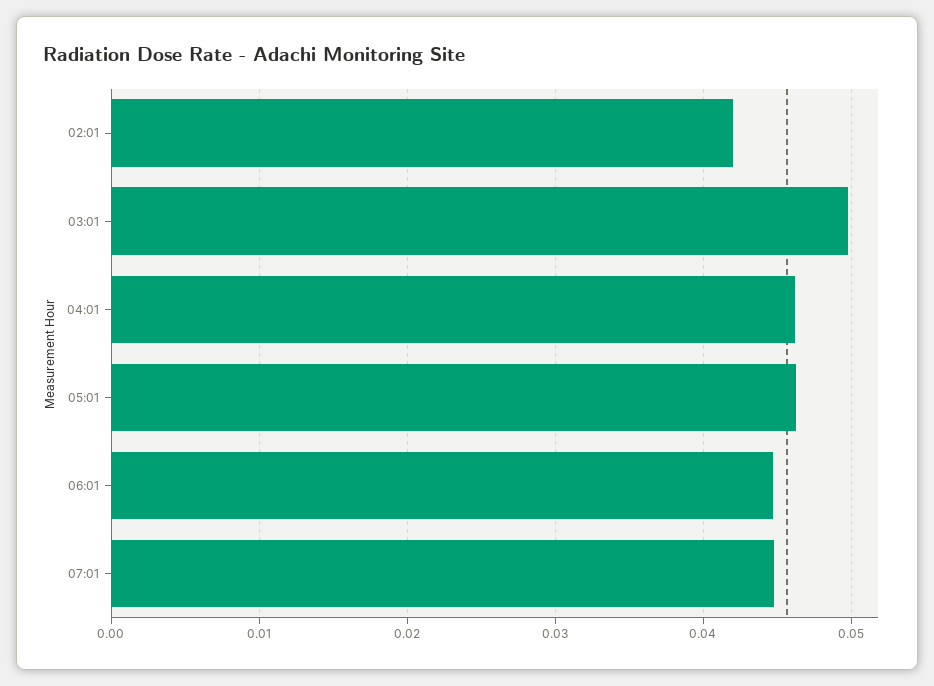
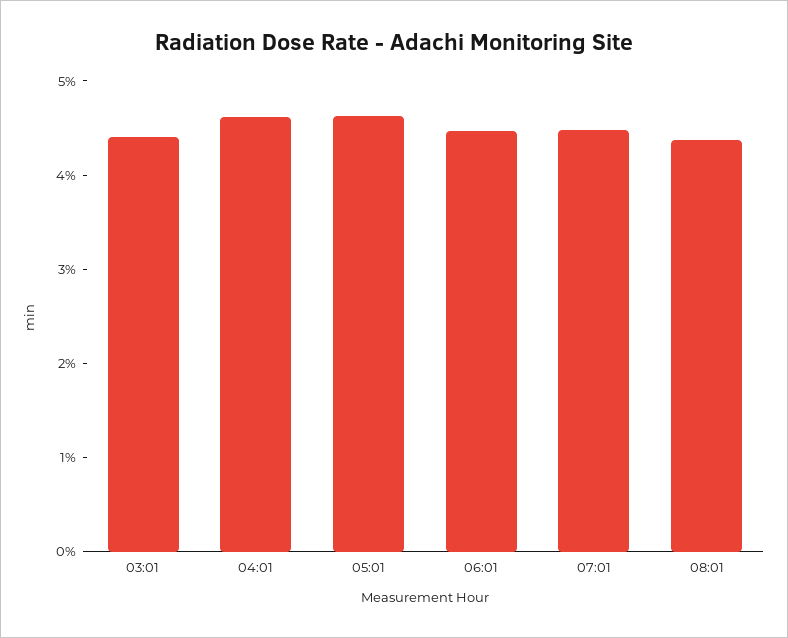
02:01: 0.042 -> none
03:01: 0.05 -> 0.044
08:01: none -> 0.044

